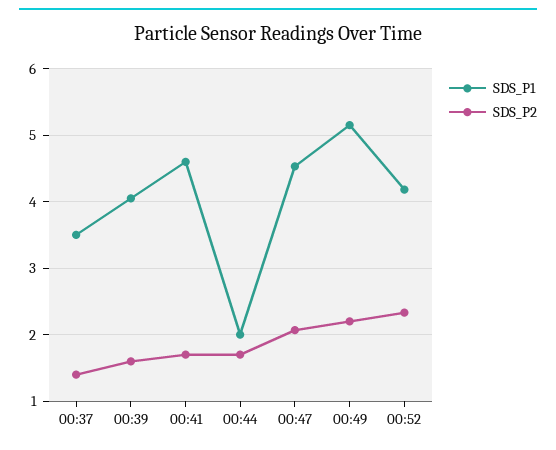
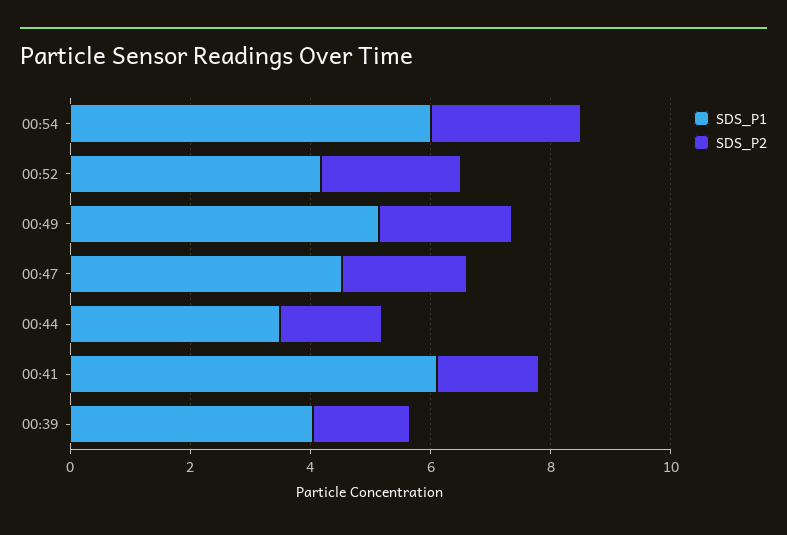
SDS_P1, 00:37: 3.5 -> none
SDS_P2, 00:37: 1.4 -> none
SDS_P1, 00:41: 4.6 -> 6
SDS_P1, 00:44: 2 -> 3.5
SDS_P1, 00:54: none -> 6
SDS_P2, 00:54: none -> 2.5

